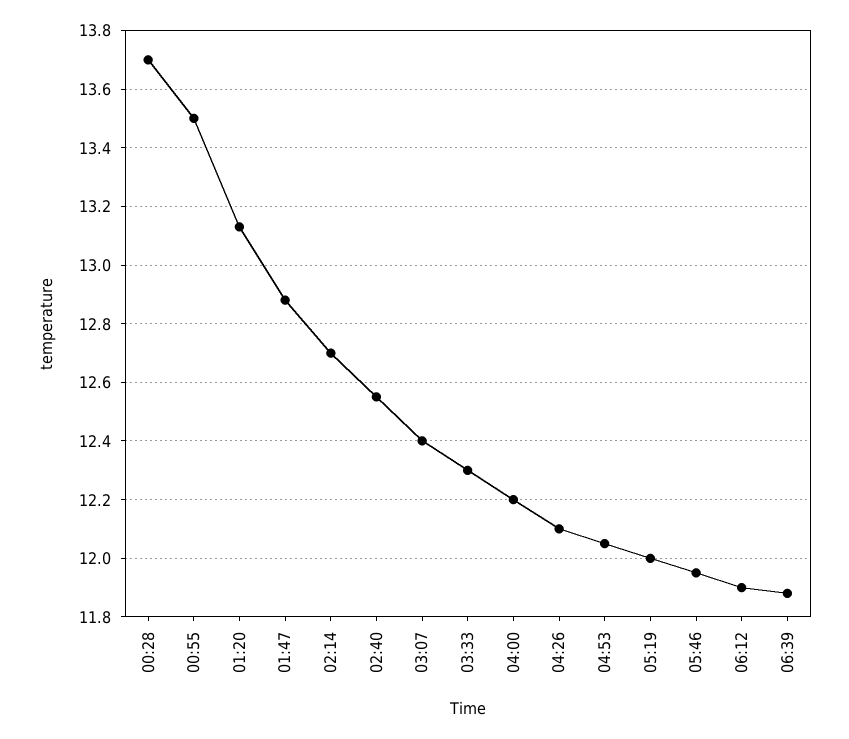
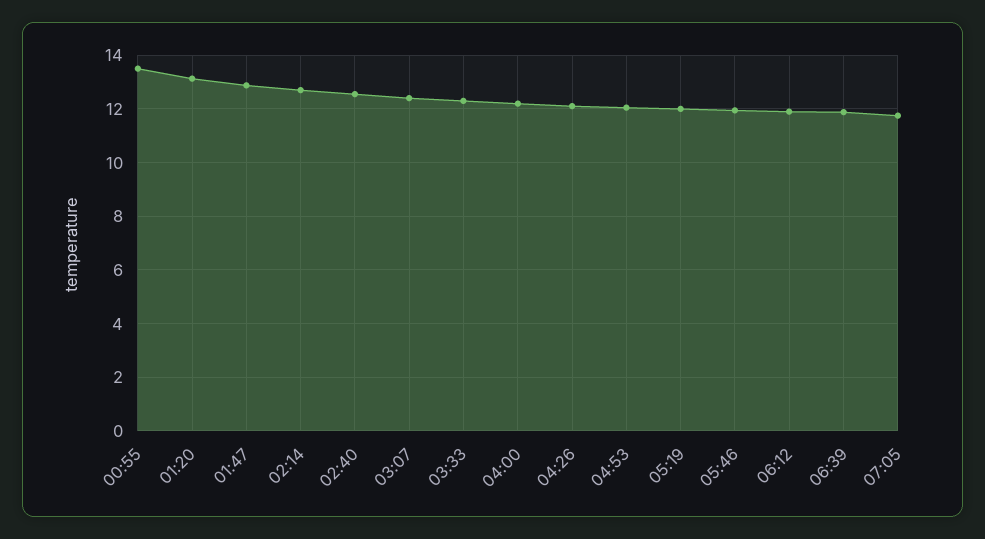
00:28: 13.7 -> none
07:05: none -> 11.75

